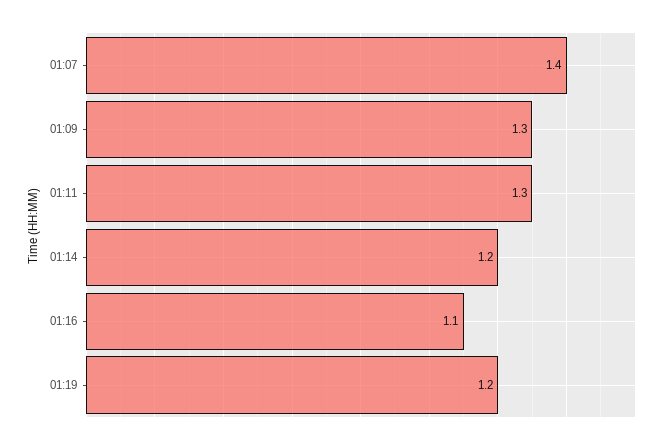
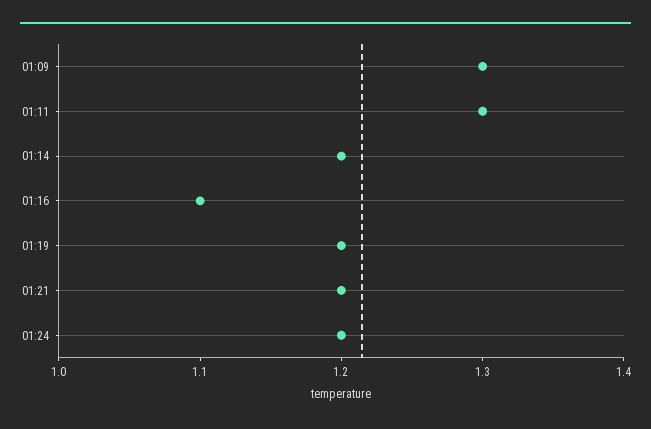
01:07: 1.4 -> none
01:21: none -> 1.2
01:24: none -> 1.2

